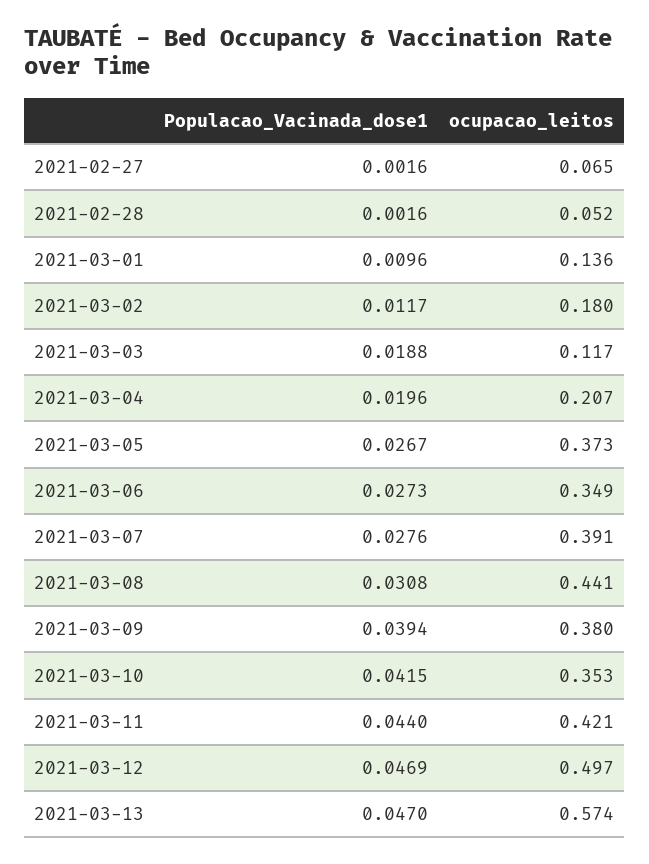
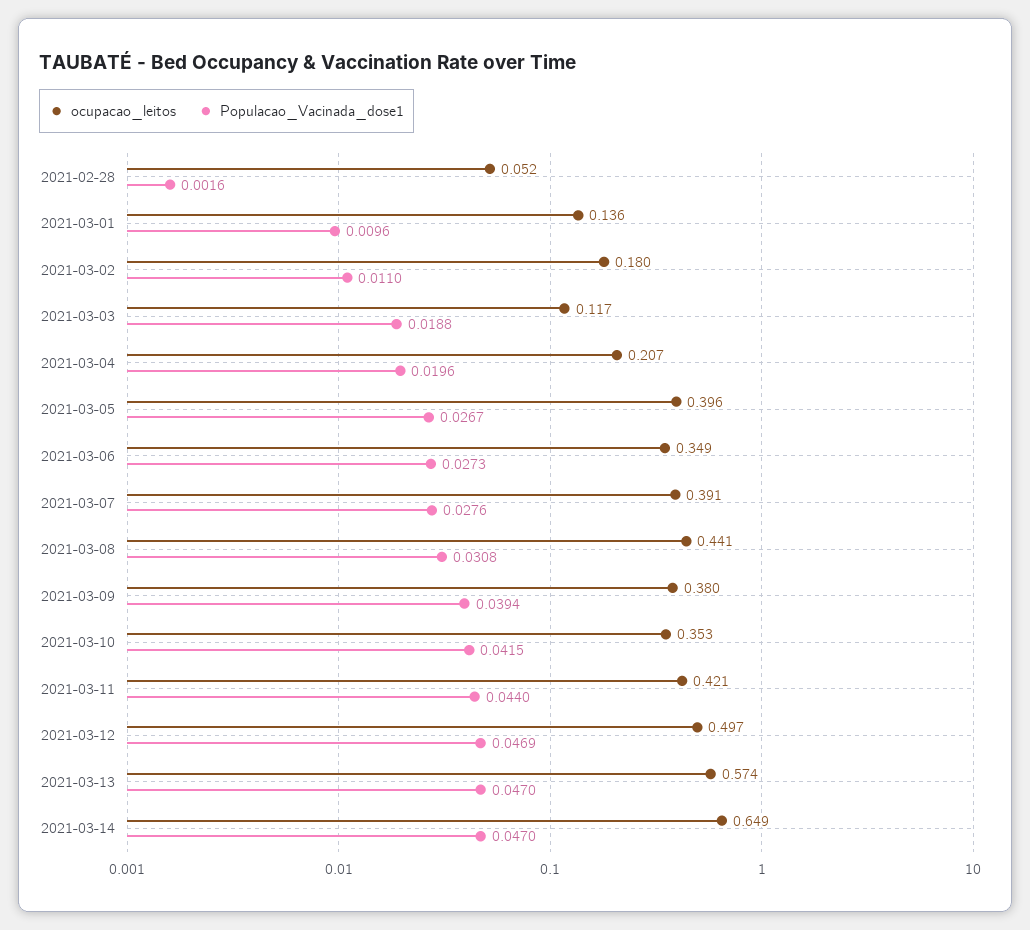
Populacao_Vacinada_dose1, 2021-02-27: 0.0016 -> none
ocupacao_leitos, 2021-02-27: 0.065 -> none
Populacao_Vacinada_dose1, 2021-03-02: 0.0117 -> 0.011
ocupacao_leitos, 2021-03-05: 0.373 -> 0.396
ocupacao_leitos, 2021-03-14: none -> 0.649
Populacao_Vacinada_dose1, 2021-03-14: none -> 0.047

